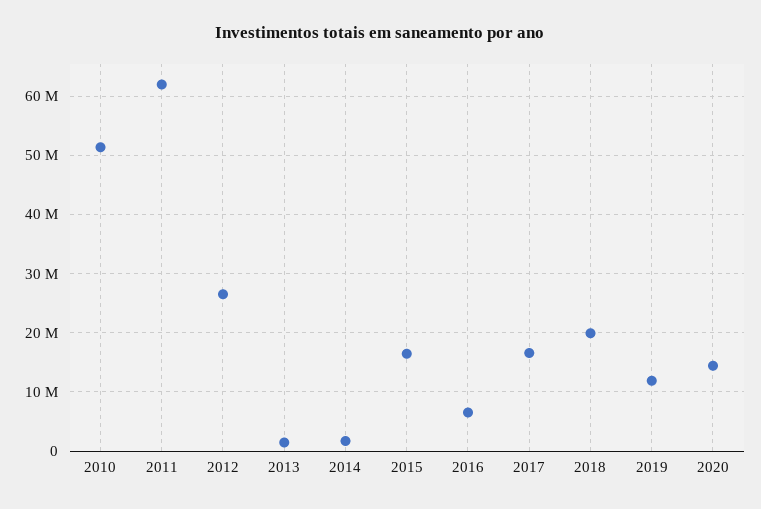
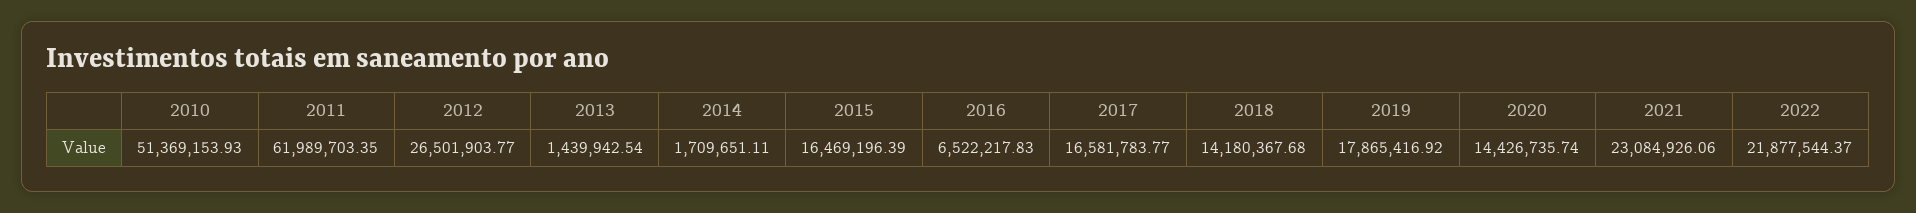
2018: 20000000 -> 14180367.68
2019: 12000000 -> 17865416.92
2021: none -> 23084926.06
2022: none -> 21877544.37

